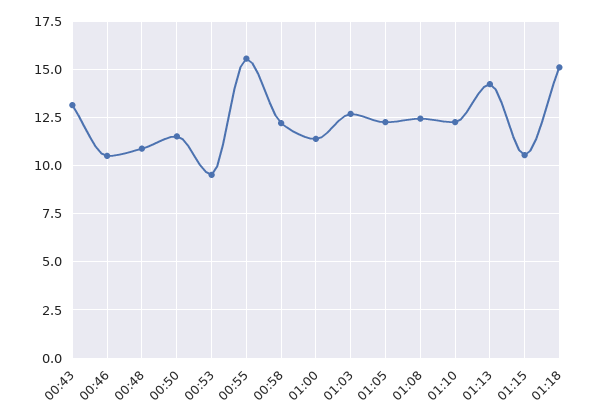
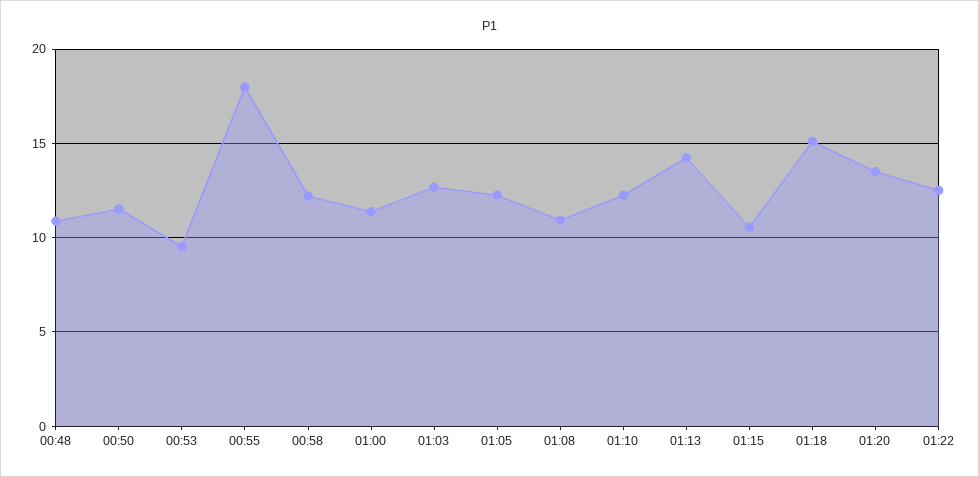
00:43: 13 -> none
00:46: 10.5 -> none
00:55: 15.5 -> 18
01:08: 12.5 -> 11
01:20: none -> 13.5
01:22: none -> 12.5

